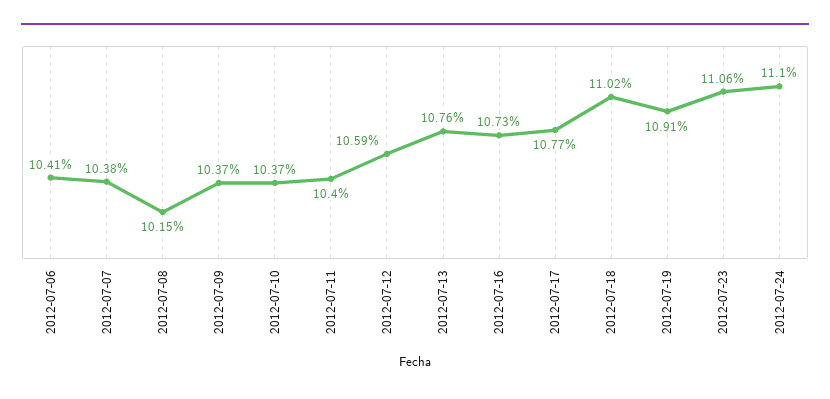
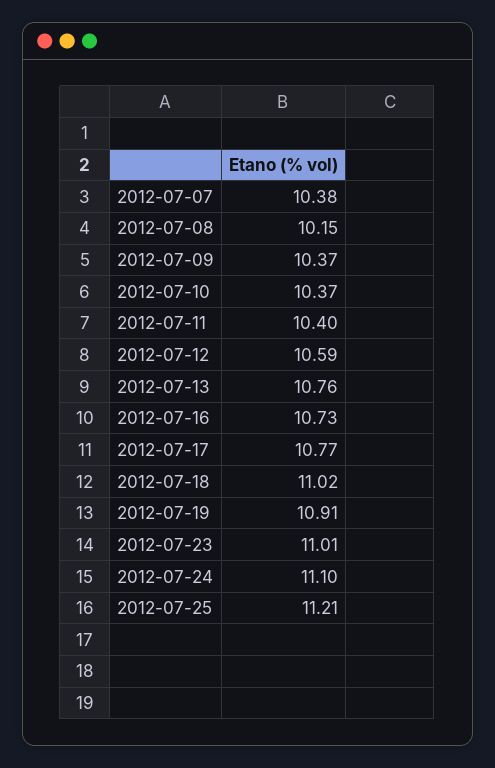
2012-07-06: 10.41 -> none
2012-07-23: 11.06 -> 11.01
2012-07-25: none -> 11.21

